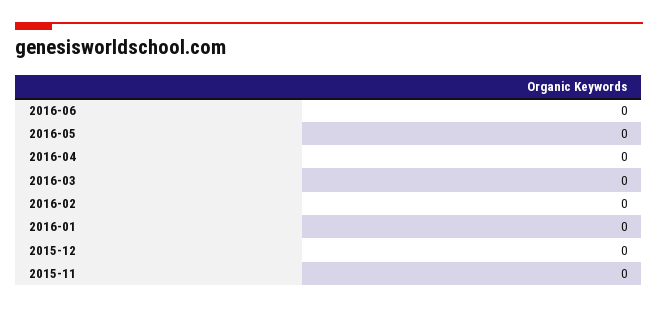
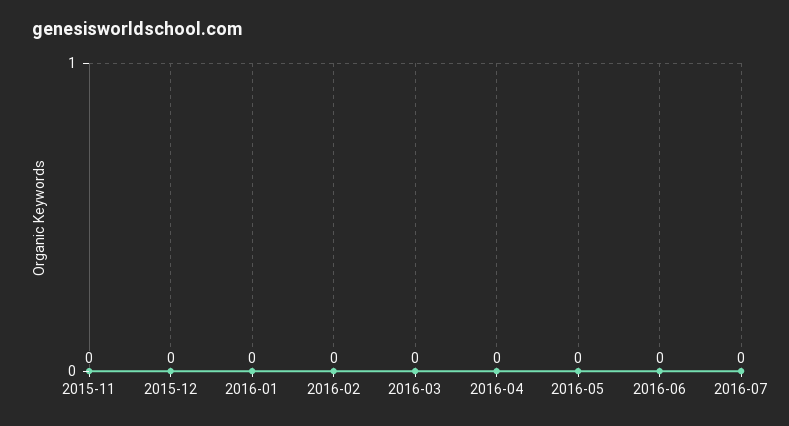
2016-07: none -> 0

